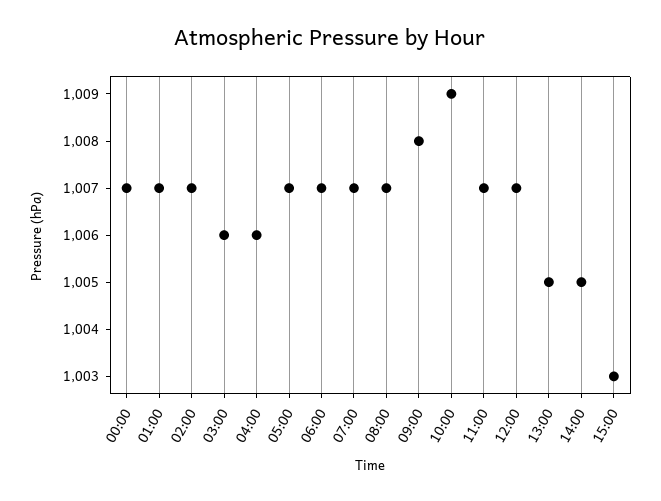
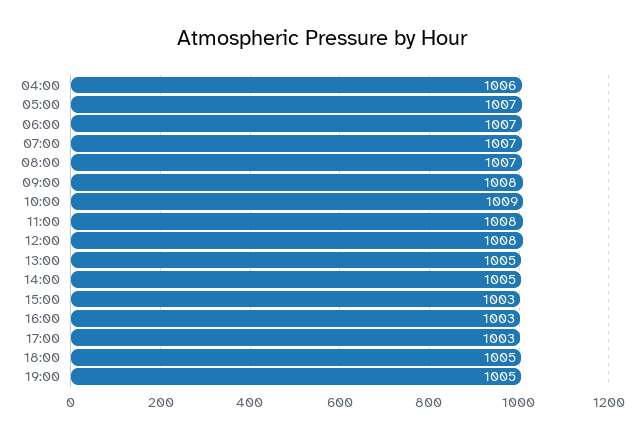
00:00: 1007 -> none
01:00: 1007 -> none
02:00: 1007 -> none
03:00: 1006 -> none
11:00: 1007 -> 1008
12:00: 1007 -> 1008
16:00: none -> 1003
17:00: none -> 1003
18:00: none -> 1005
19:00: none -> 1005

